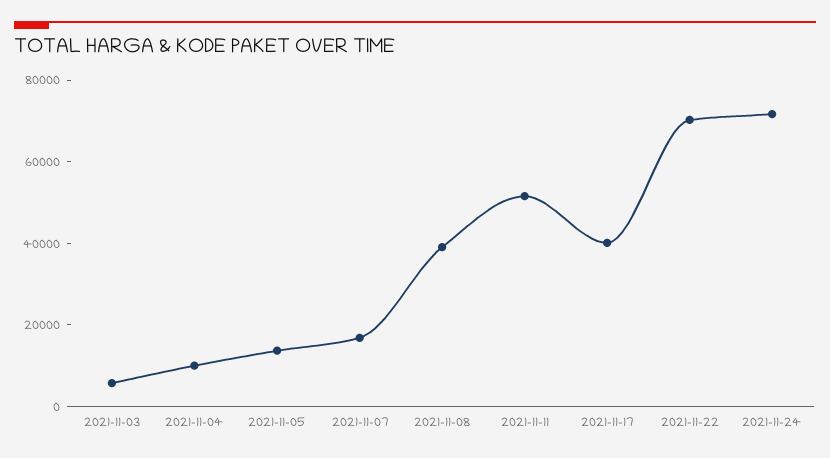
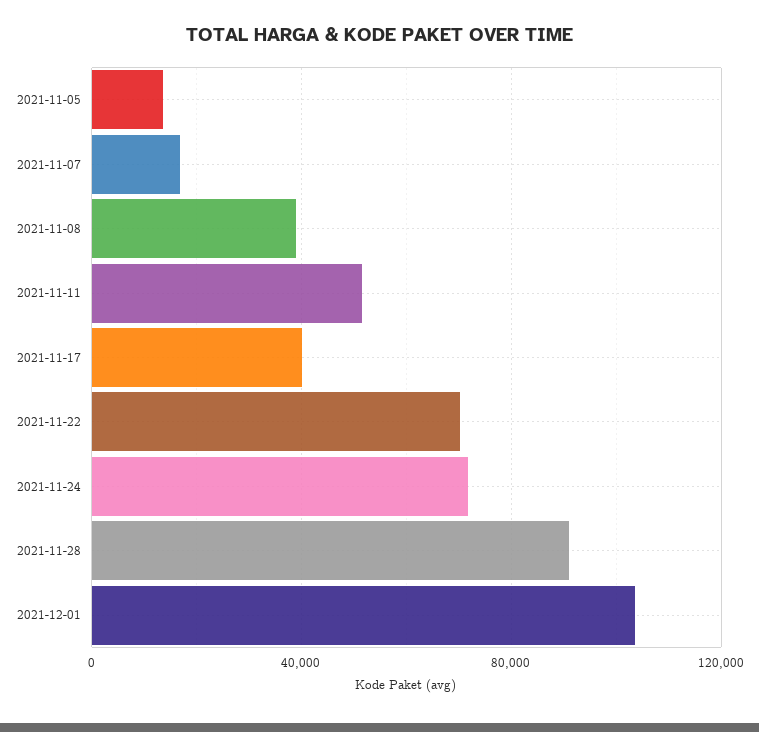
2021-11-03: 5000 -> none
2021-11-04: 10000 -> none
2021-11-28: none -> 90000
2021-12-01: none -> 105000

